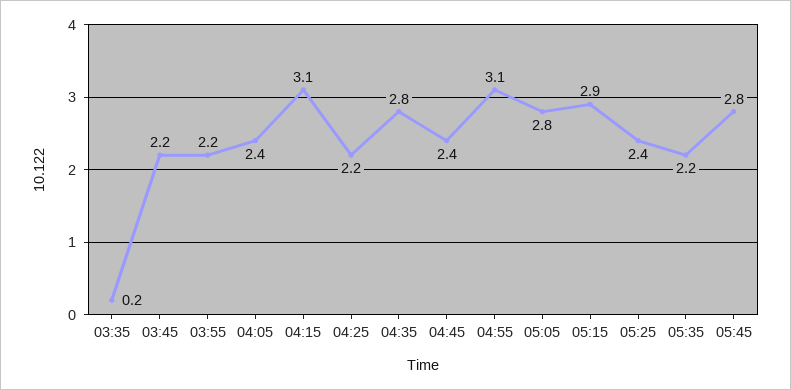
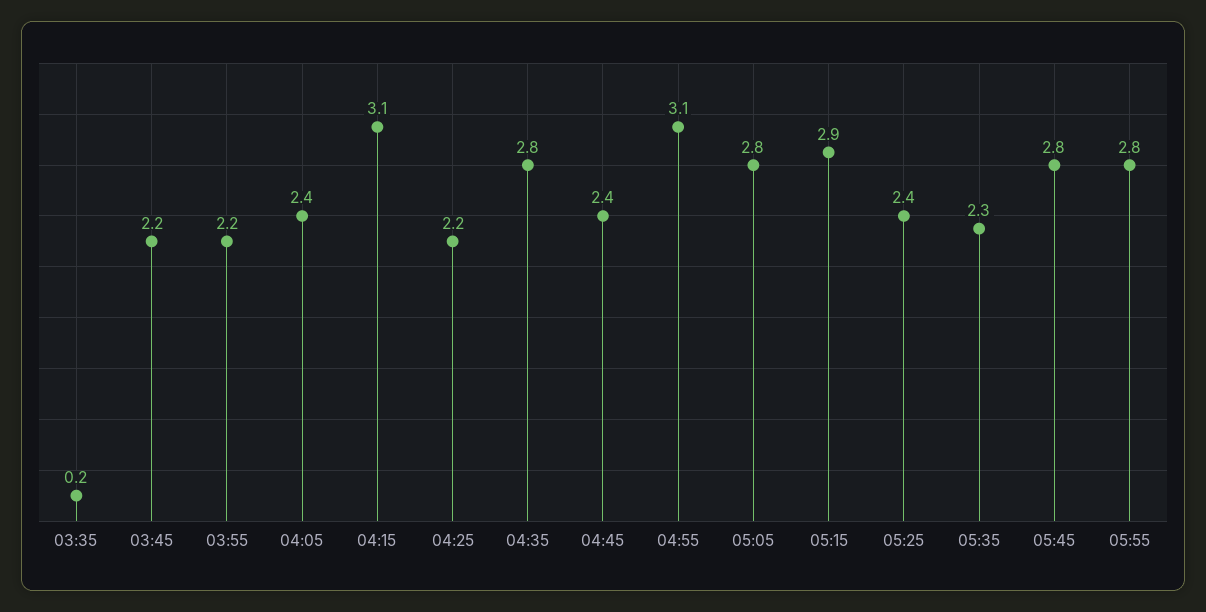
05:35: 2.2 -> 2.3
05:55: none -> 2.8

